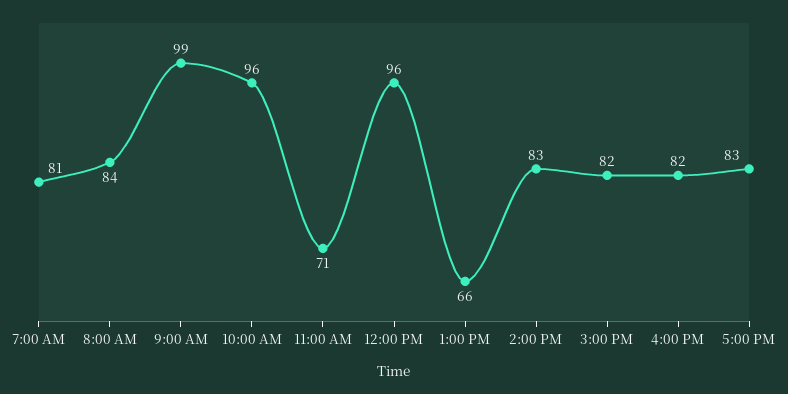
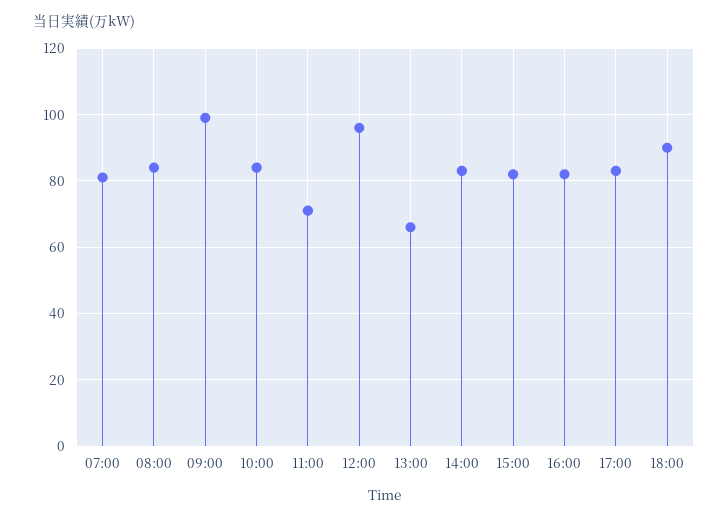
10:00 AM: 96 -> 85
18:00: none -> 90

